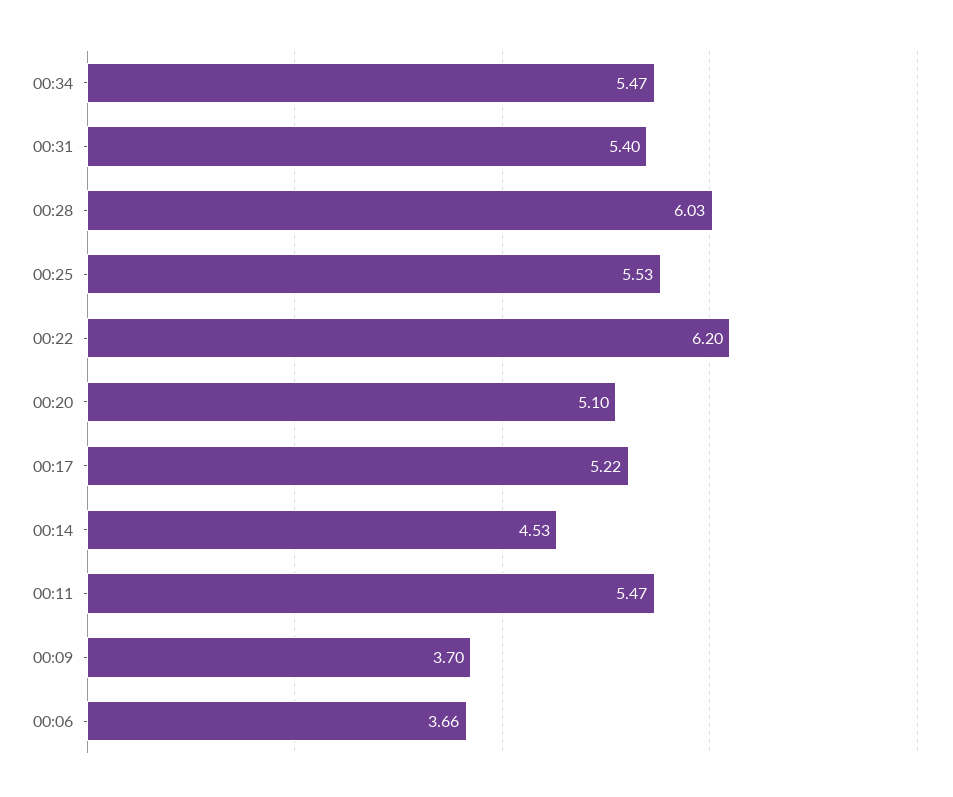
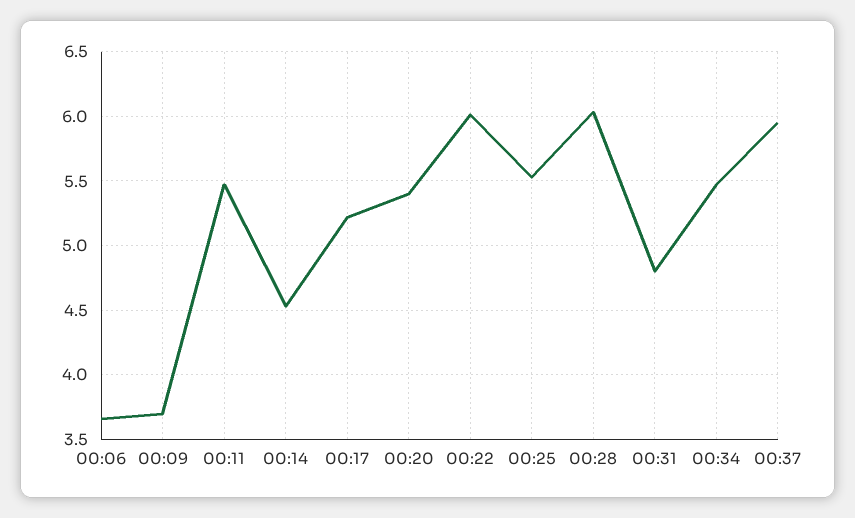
00:31: 5.4 -> 4.8
00:22: 6.2 -> 6
00:20: 5.1 -> 5.4
00:37: none -> 5.95

